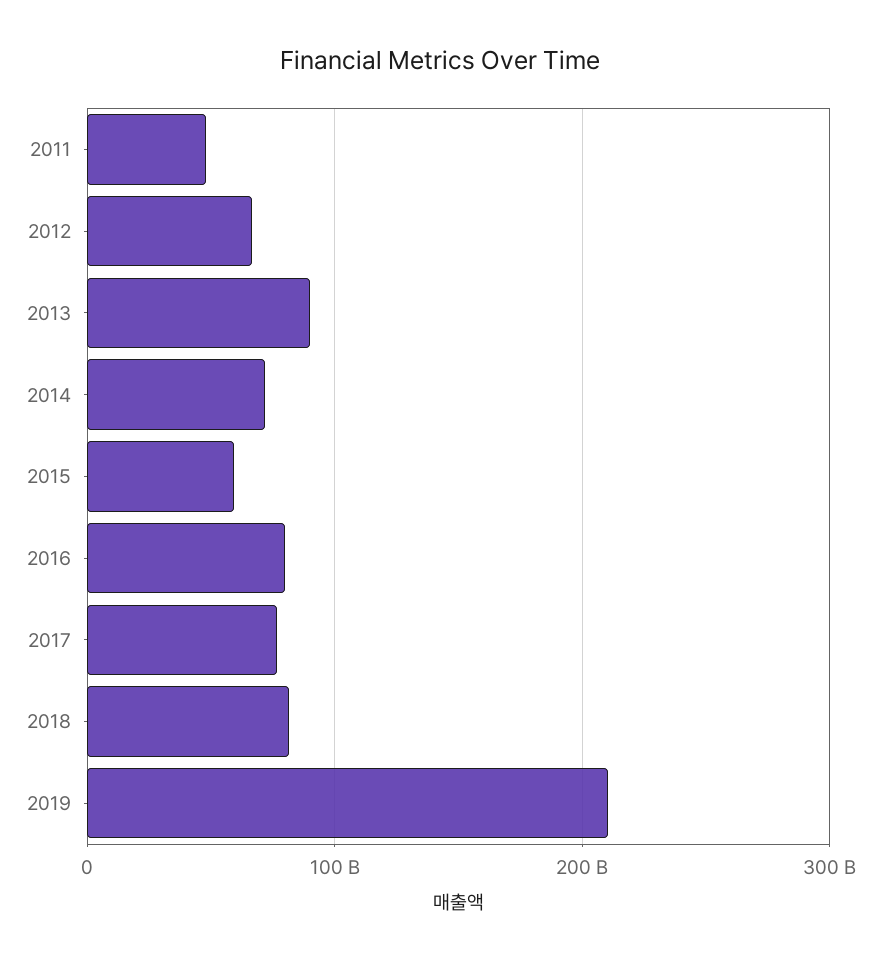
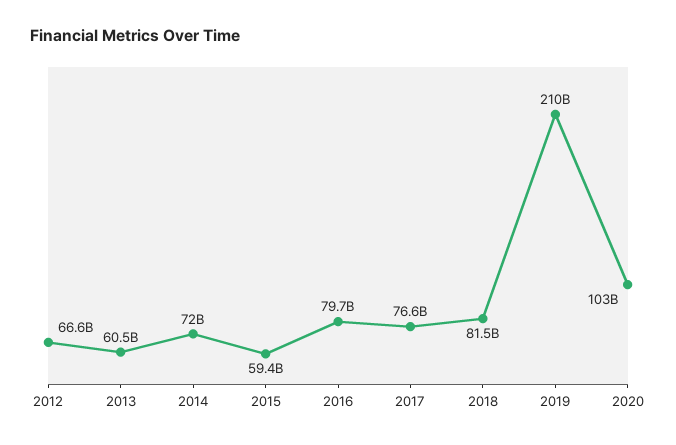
2011: 50000000000 -> none
2013: 90000000000 -> 60500000000
2020: none -> 103000000000

